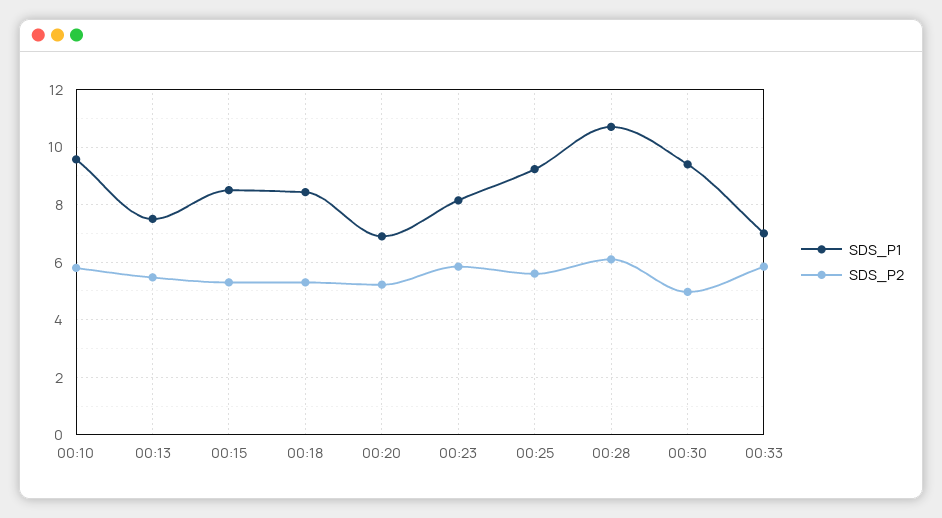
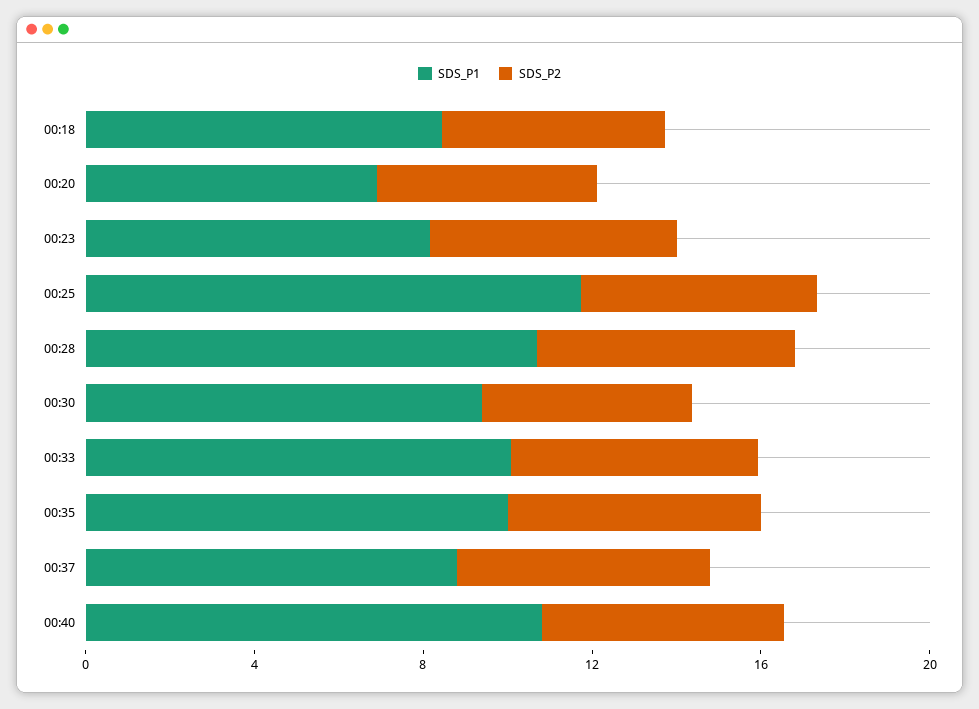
SDS_P1, 00:10: 9.5 -> none
SDS_P2, 00:10: 5.75 -> none
SDS_P1, 00:13: 7.5 -> none
SDS_P2, 00:13: 5.5 -> none
SDS_P1, 00:15: 8.5 -> none
SDS_P2, 00:15: 5.25 -> none
SDS_P1, 00:25: 9.25 -> 12
SDS_P1, 00:33: 7 -> 10
SDS_P1, 00:35: none -> 10
SDS_P2, 00:35: none -> 6
SDS_P1, 00:37: none -> 9
SDS_P2, 00:37: none -> 6
SDS_P1, 00:40: none -> 11
SDS_P2, 00:40: none -> 6

